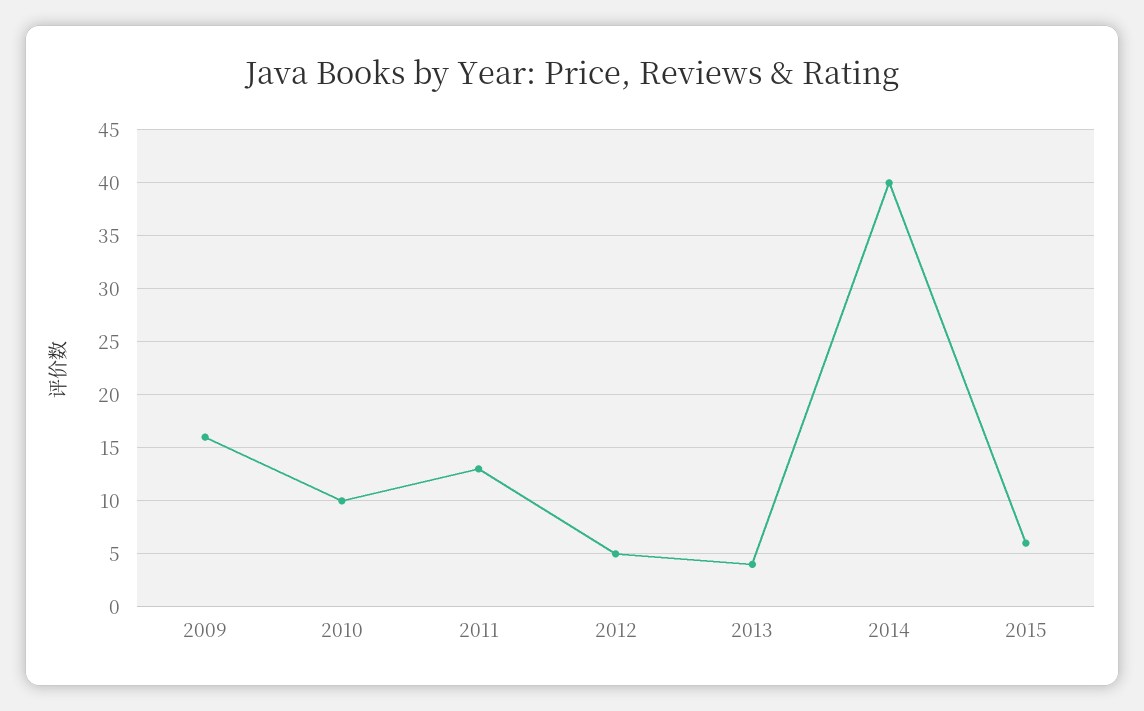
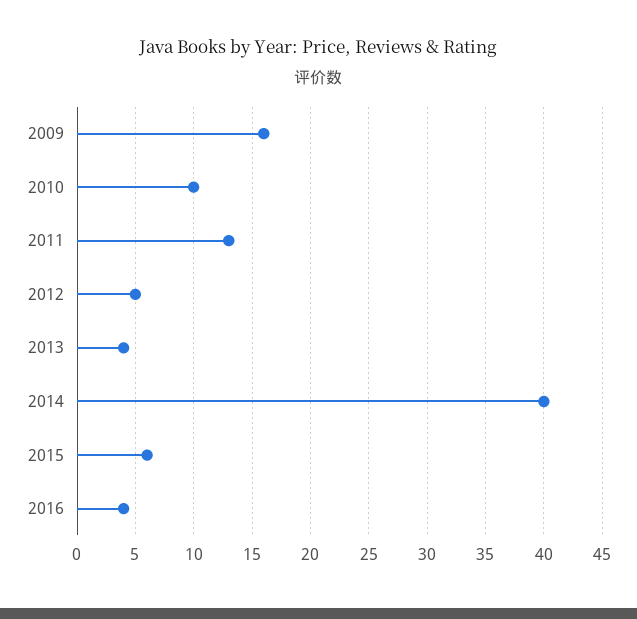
2016: none -> 4

